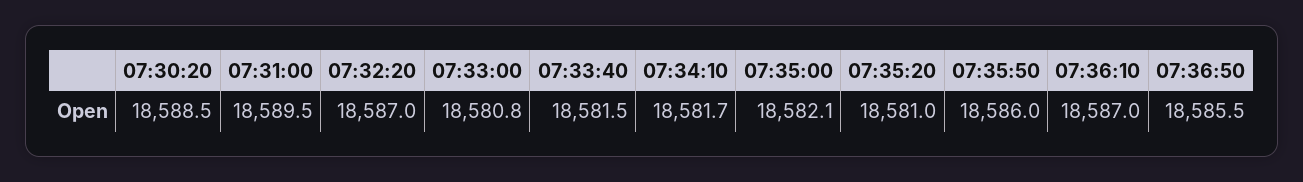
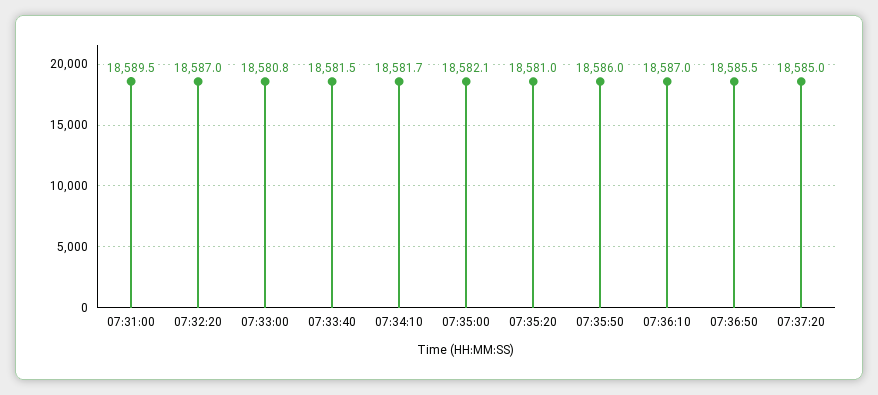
07:30:20: 18588.5 -> none
07:37:20: none -> 18585

